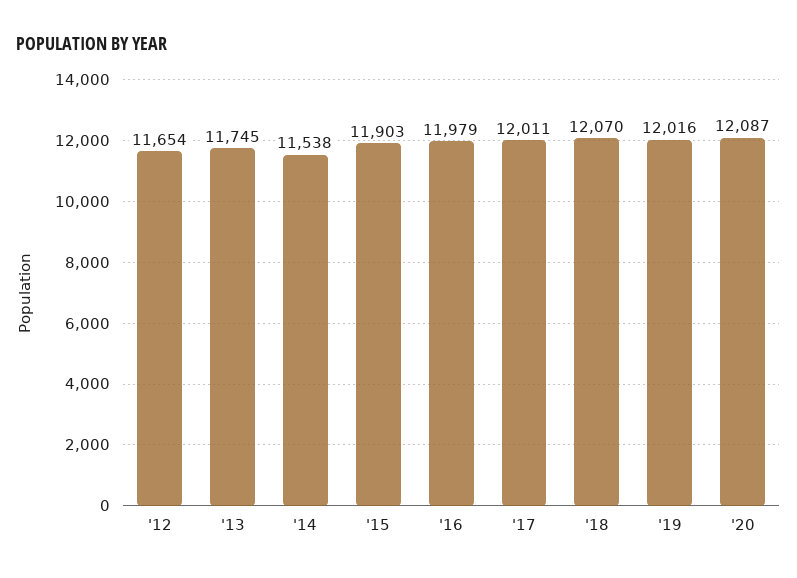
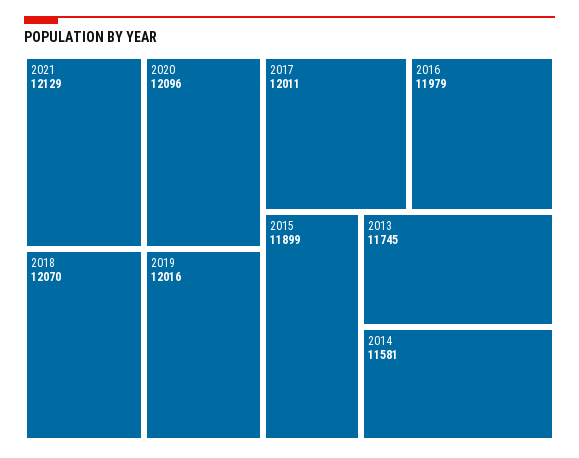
'12: 11654 -> none
'14: 11538 -> 11581
'15: 11903 -> 11899
'20: 12087 -> 12096
2021: none -> 12129

